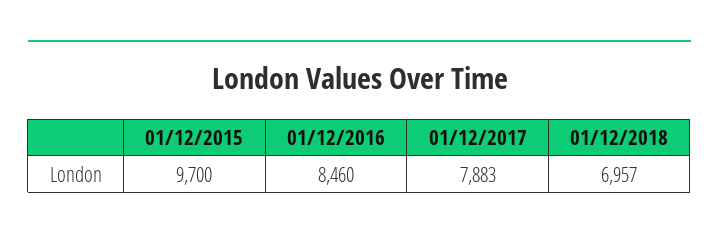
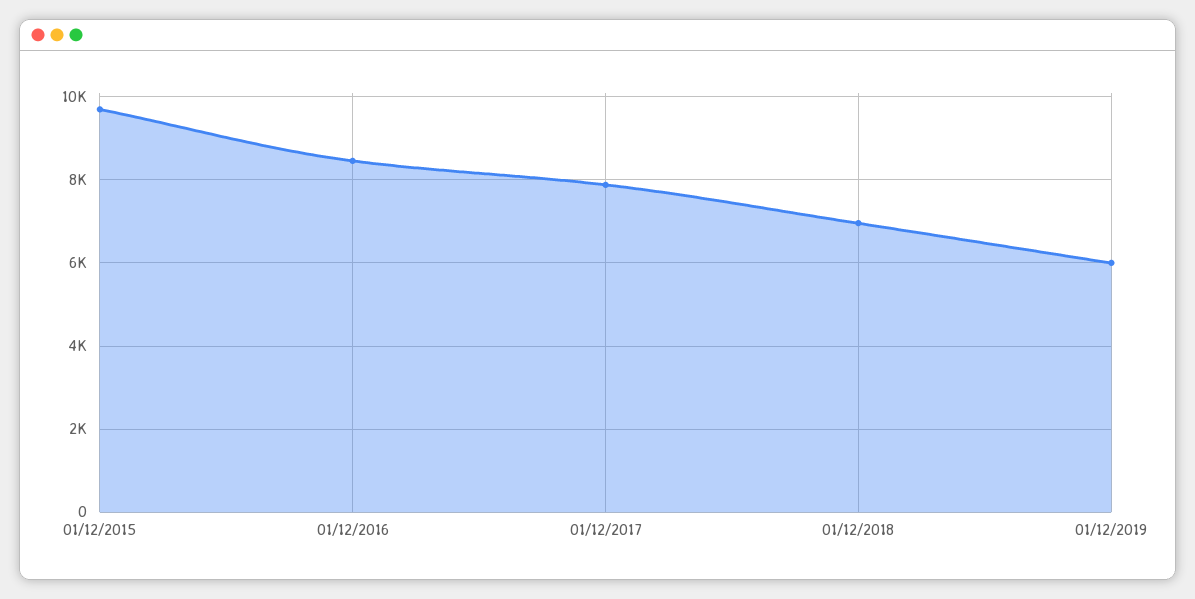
01/12/2019: none -> 6000

